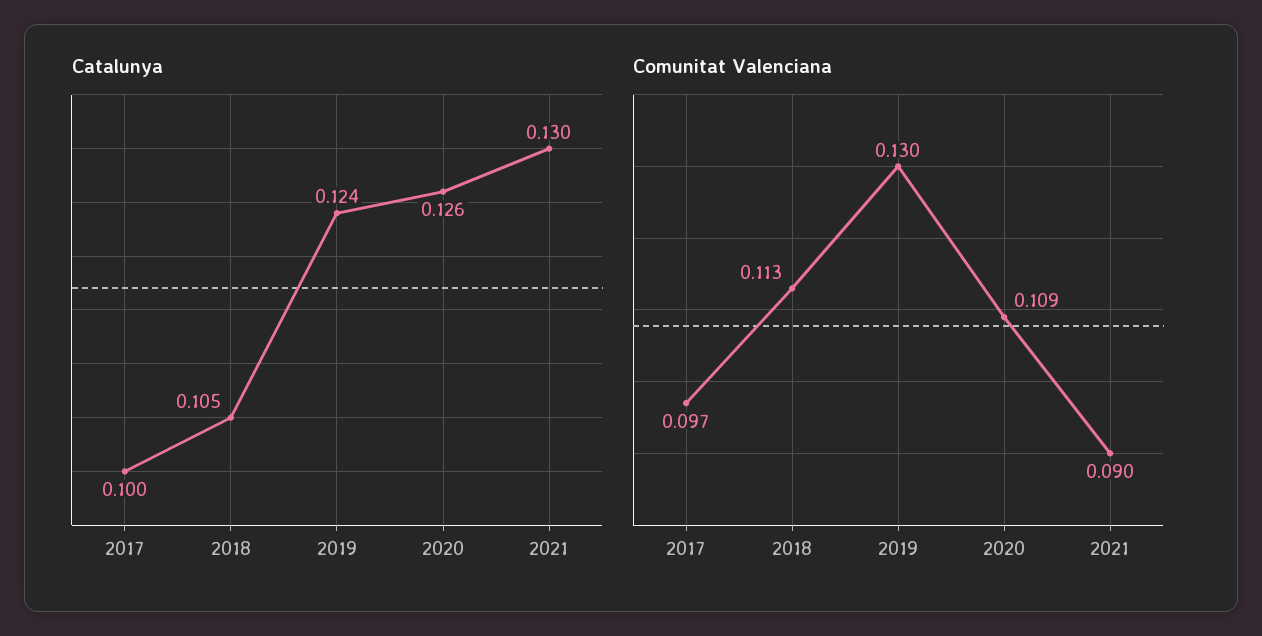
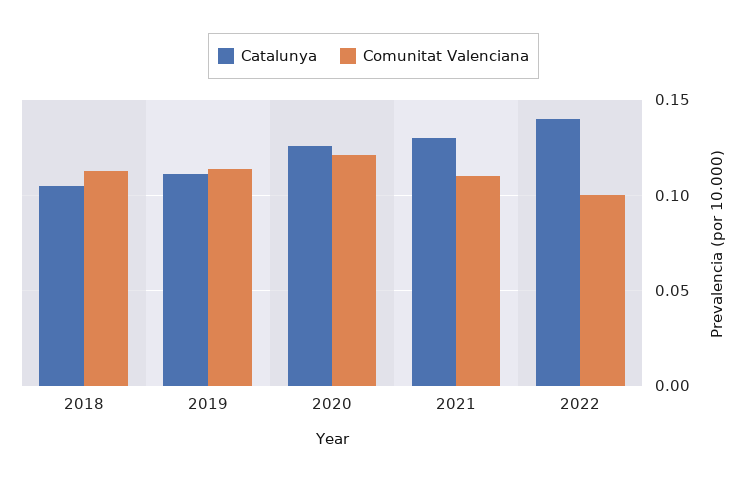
Catalunya, 2017: 0.1 -> none
Catalunya, 2019: 0.124 -> 0.11
Comunitat Valenciana, 2017: 0.097 -> none
Comunitat Valenciana, 2019: 0.13 -> 0.115
Comunitat Valenciana, 2020: 0.109 -> 0.12
Comunitat Valenciana, 2021: 0.09 -> 0.11
Catalunya, 2022: none -> 0.14
Comunitat Valenciana, 2022: none -> 0.1

